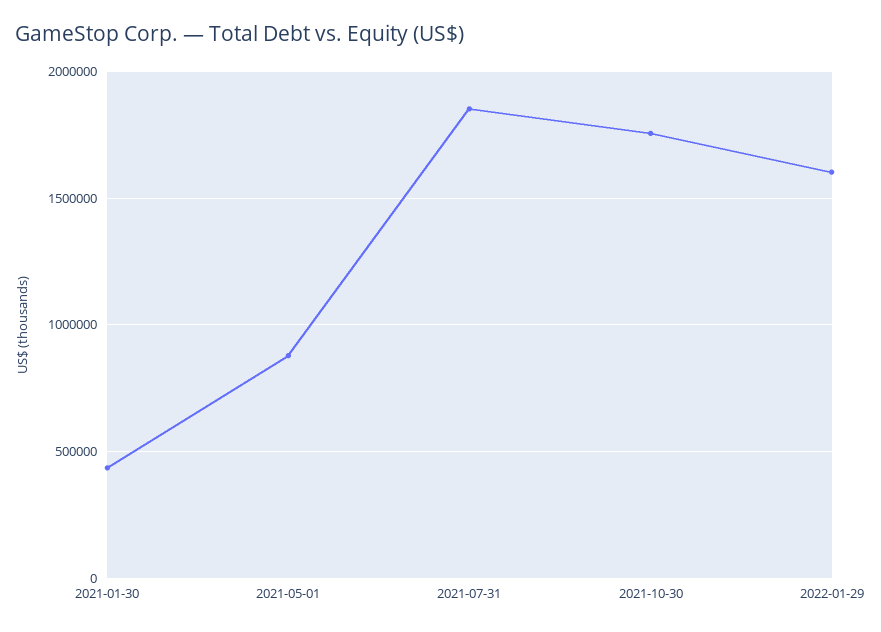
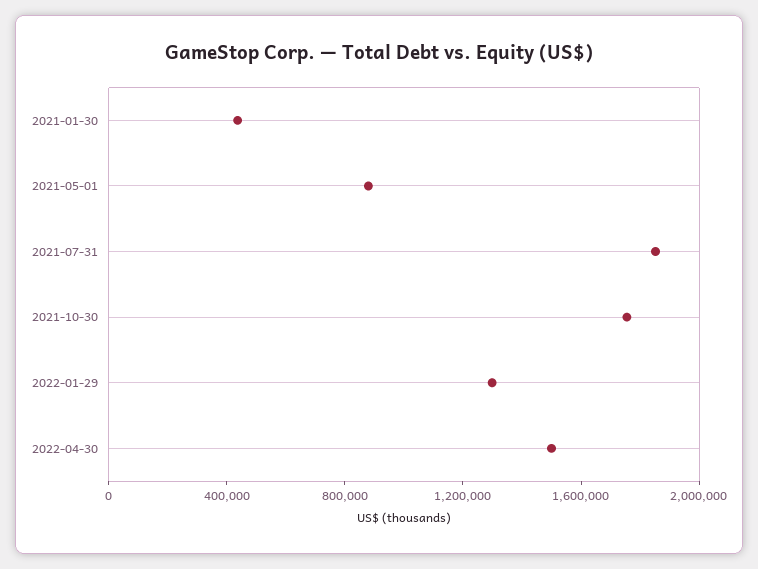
2022-01-29: 1600000 -> 1300000
2022-04-30: none -> 1500000

